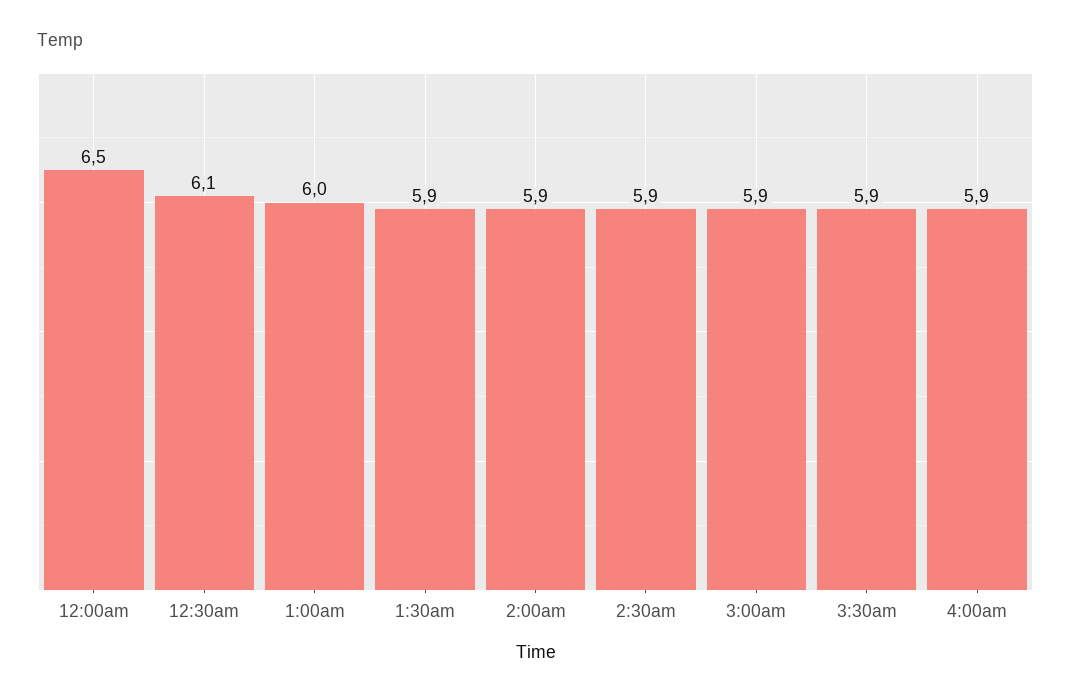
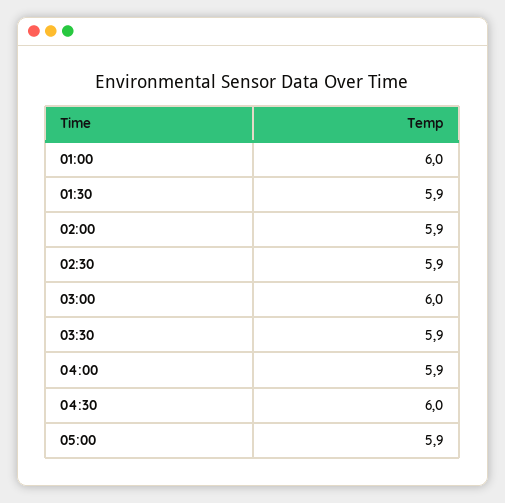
12:00am: 6.5 -> none
12:30am: 6.1 -> none
3:00am: 5.9 -> 6
04:30: none -> 6
05:00: none -> 5.9

